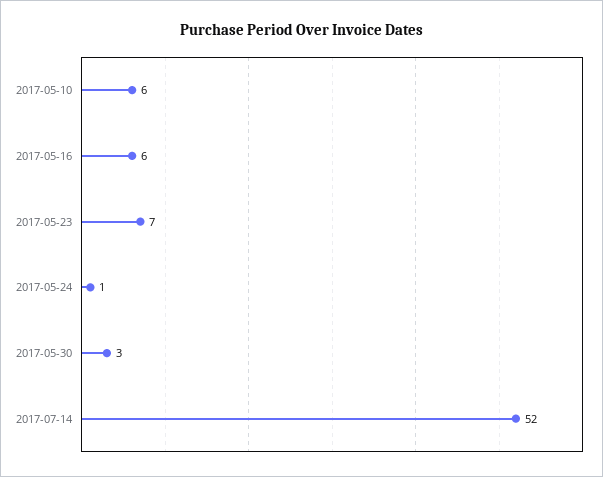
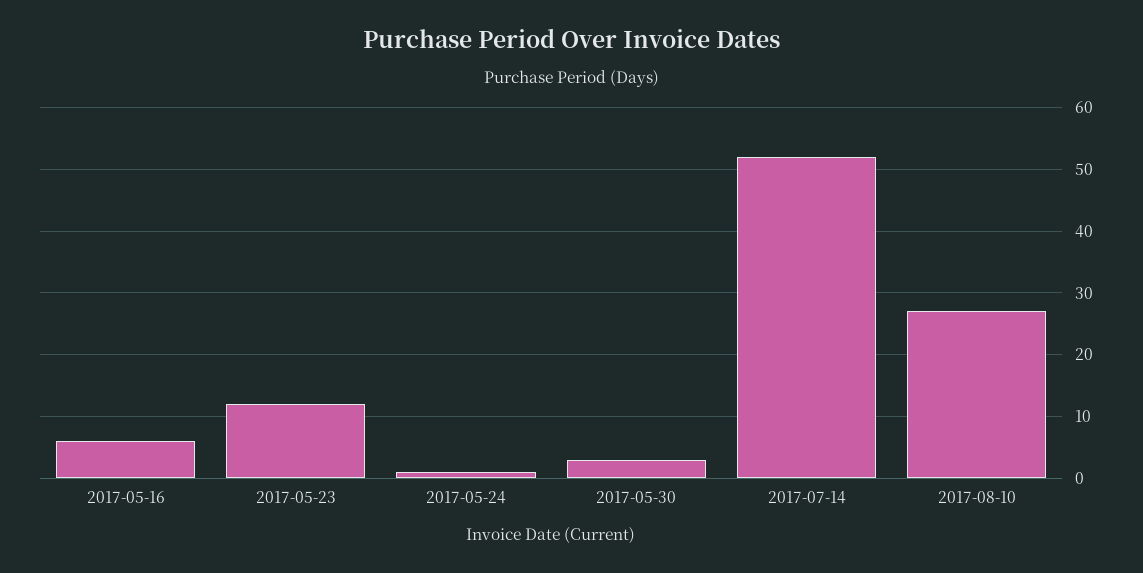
2017-05-10: 6 -> none
2017-05-23: 7 -> 12
2017-08-10: none -> 27

